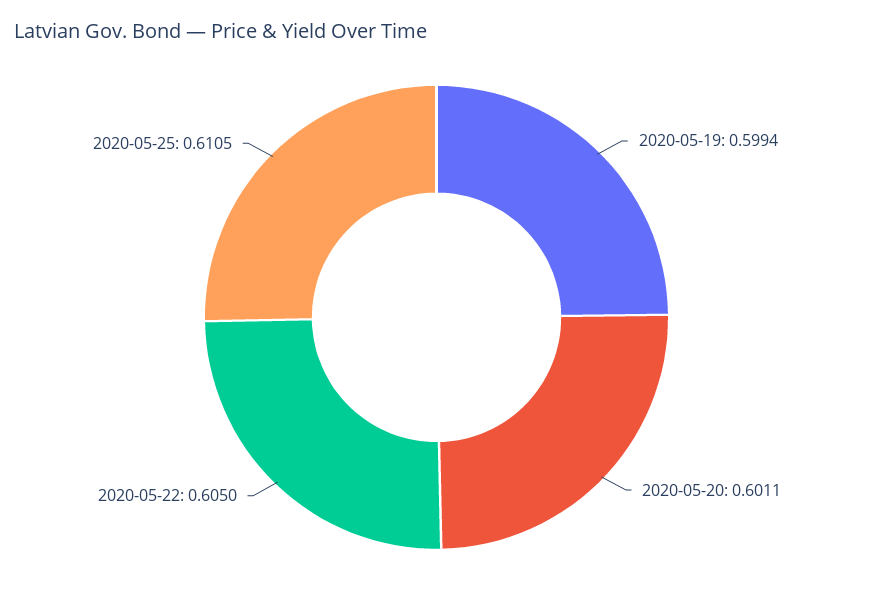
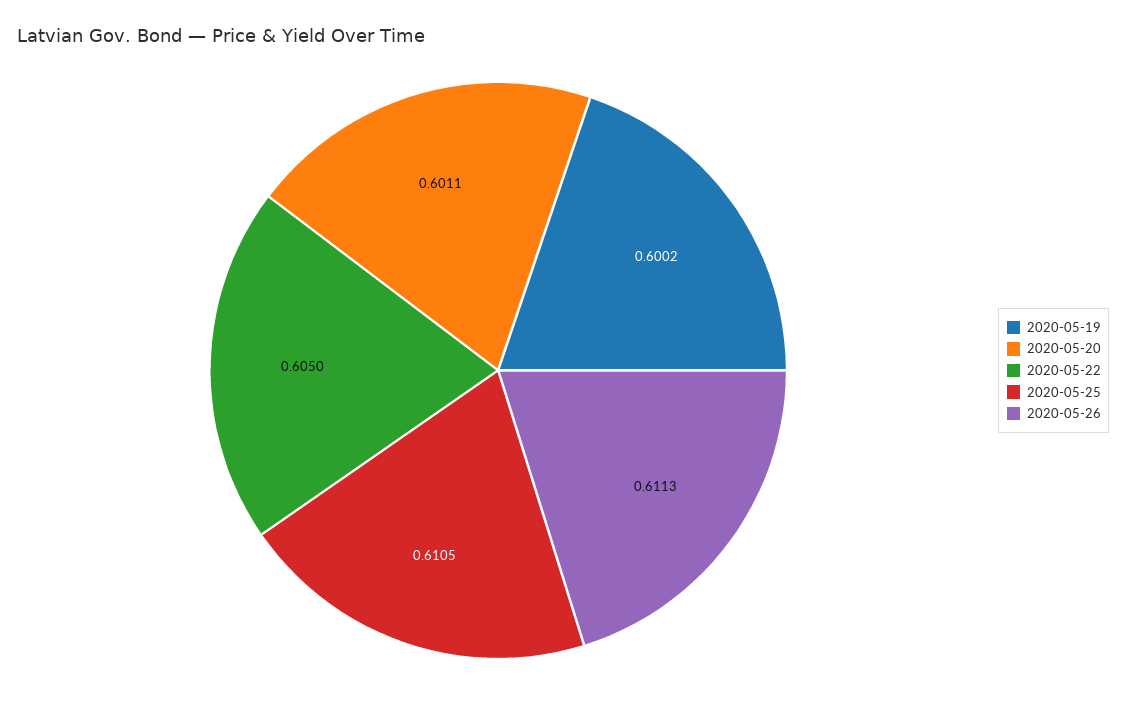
2020-05-19: 0.5994 -> 0.6002
2020-05-26: none -> 0.6113

